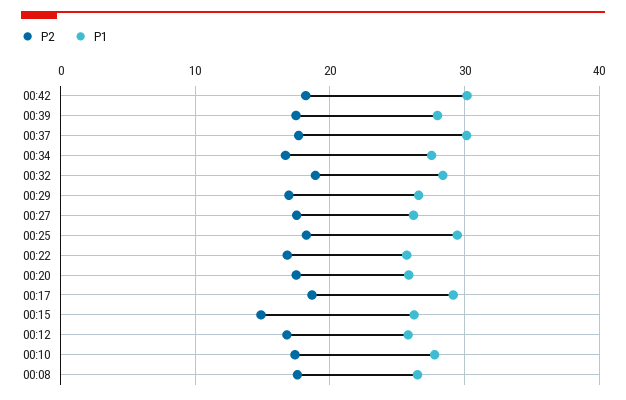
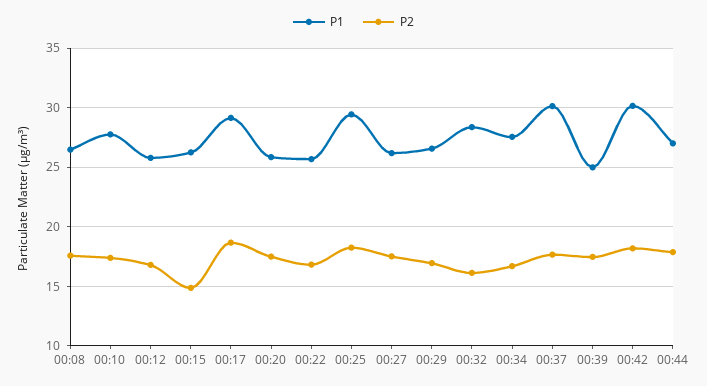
P1, 00:39: 28 -> 25
P2, 00:32: 19 -> 16
P1, 00:44: none -> 27
P2, 00:44: none -> 18

